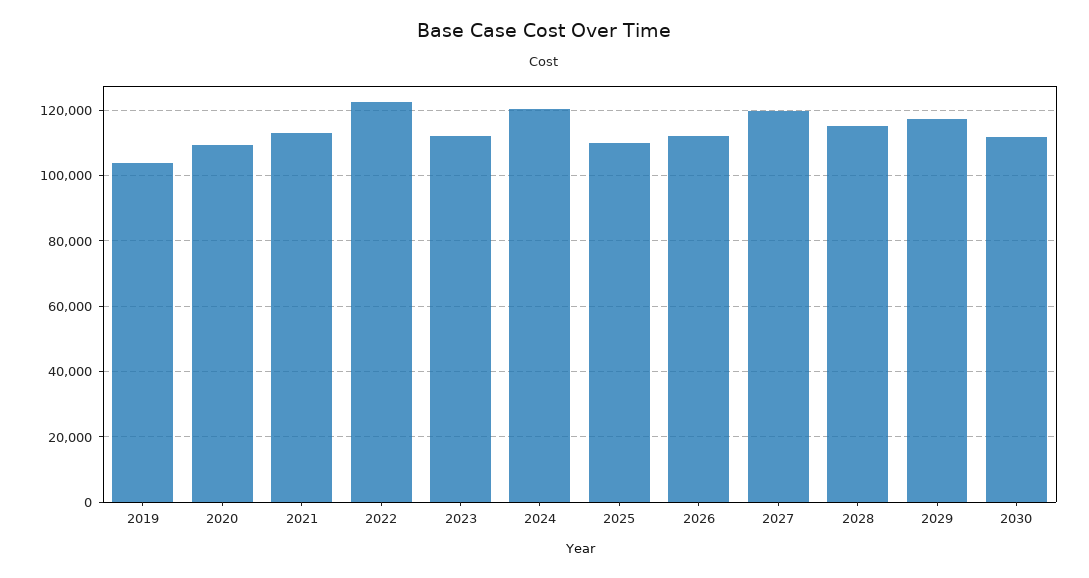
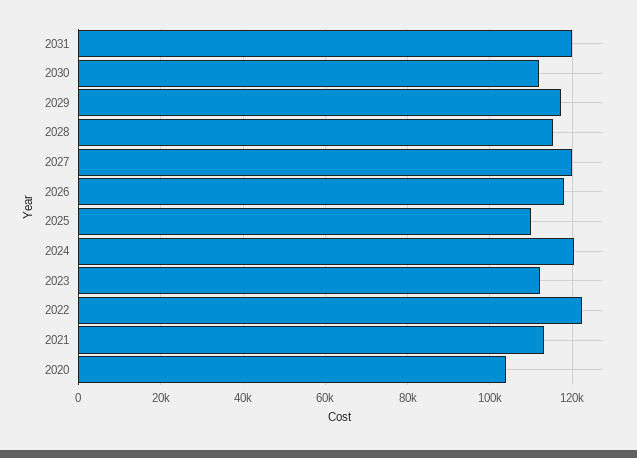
2019: 104000 -> none
2020: 110000 -> 104000
2026: 112000 -> 118000
2031: none -> 120000

